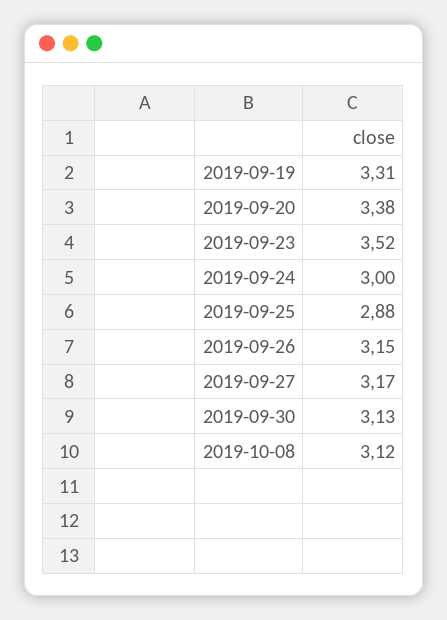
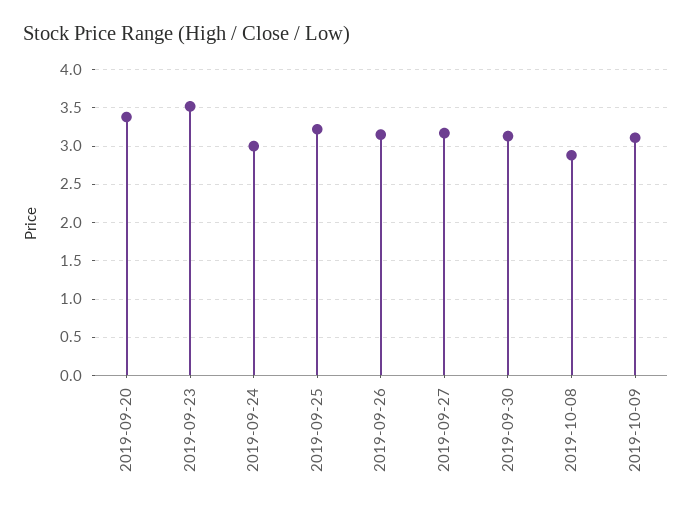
2019-09-19: 3.31 -> none
2019-09-25: 2.88 -> 3.2
2019-10-08: 3.12 -> 2.9
2019-10-09: none -> 3.1

